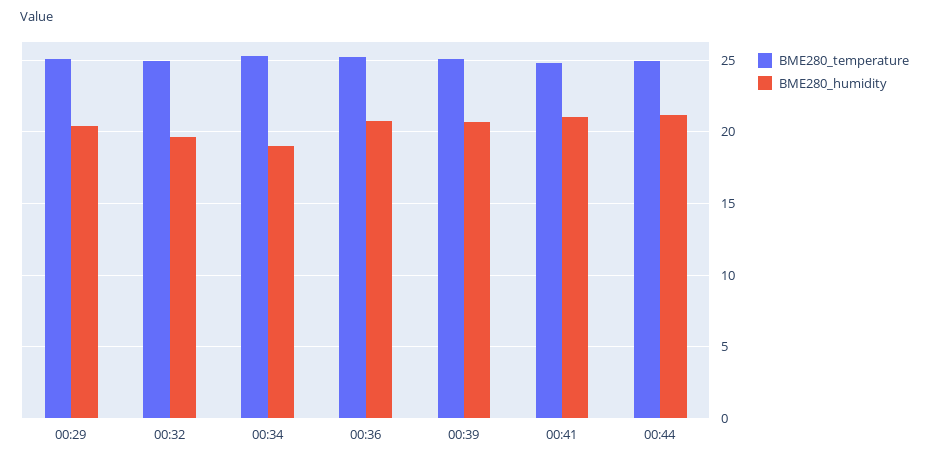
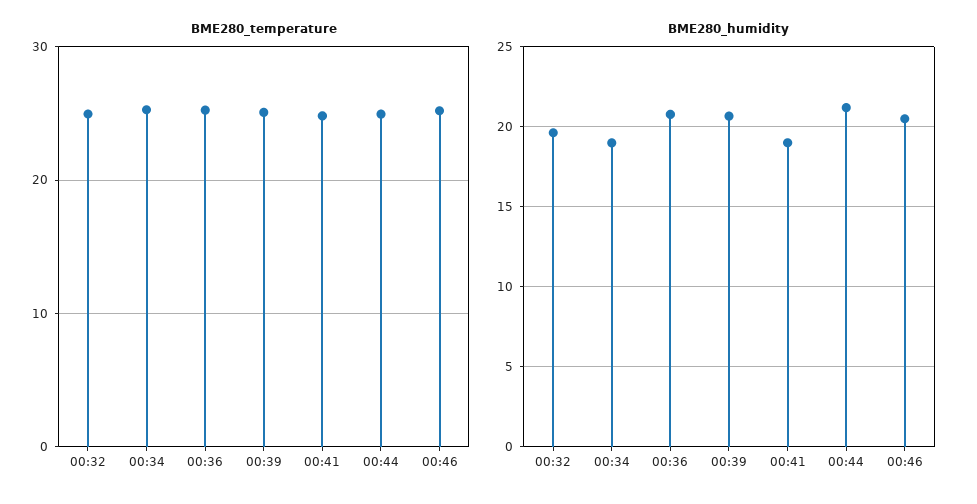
BME280_temperature, 00:29: 25 -> none
BME280_humidity, 00:29: 20.5 -> none
BME280_humidity, 00:41: 21 -> 19
BME280_temperature, 00:46: none -> 25
BME280_humidity, 00:46: none -> 20.5

